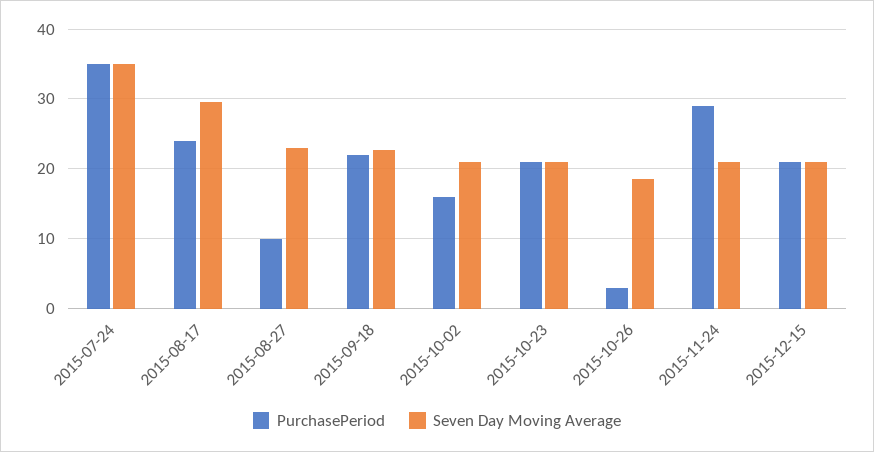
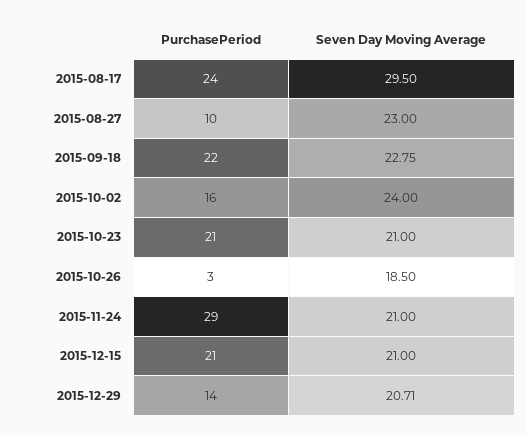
PurchasePeriod, 2015-07-24: 35 -> none
Seven Day Moving Average, 2015-07-24: 35 -> none
Seven Day Moving Average, 2015-10-02: 21 -> 24
PurchasePeriod, 2015-12-29: none -> 14
Seven Day Moving Average, 2015-12-29: none -> 20.71

